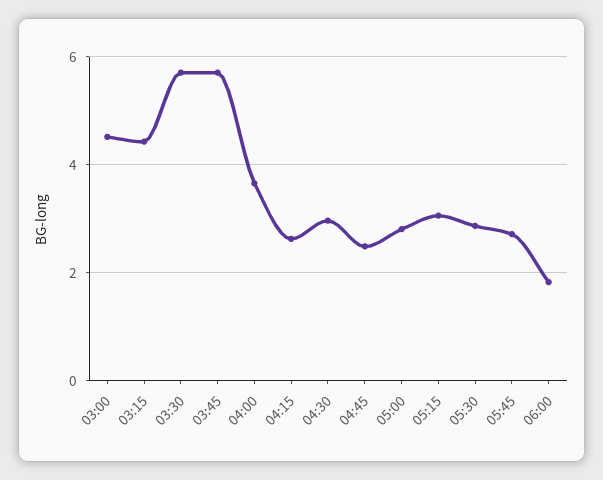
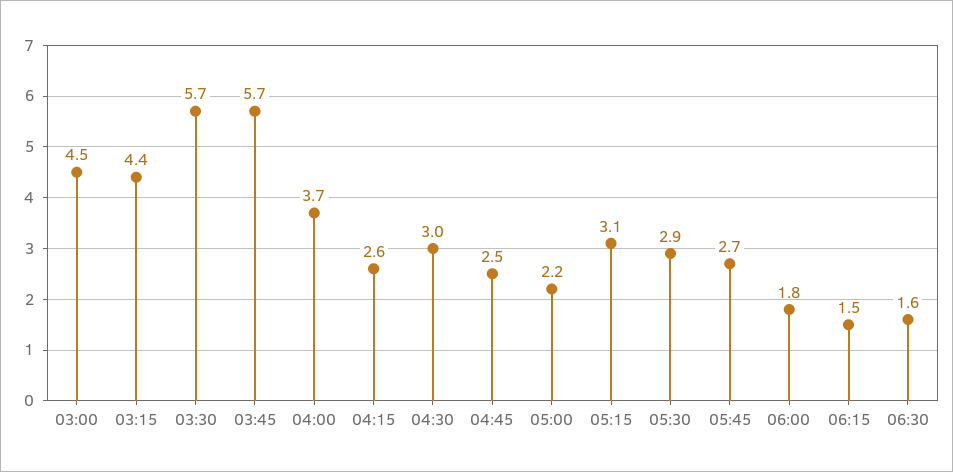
05:00: 2.8 -> 2.2
06:15: none -> 1.5
06:30: none -> 1.6

